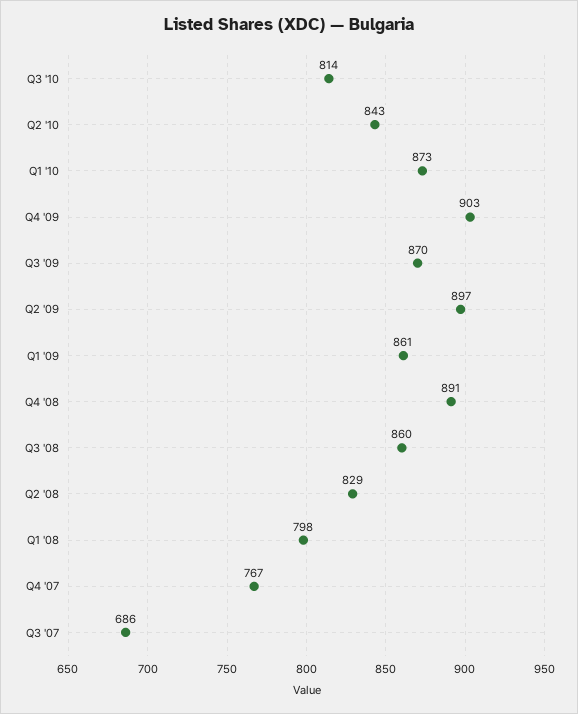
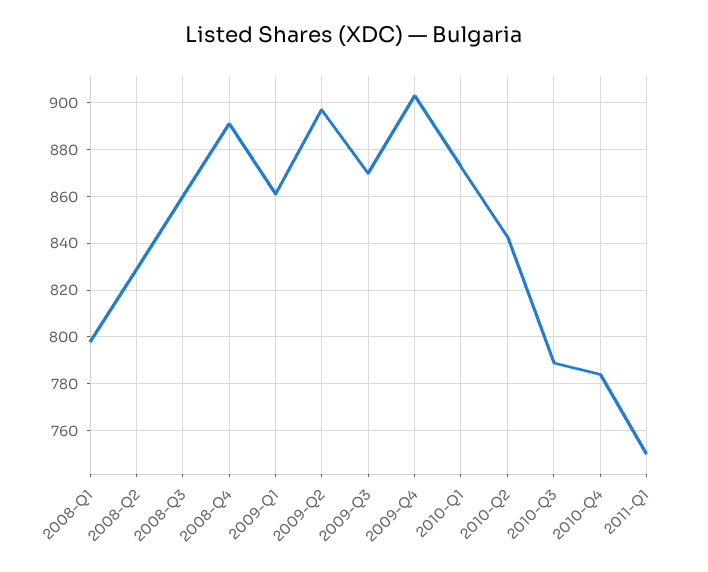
Q3 '10: 814 -> 790
Q4 '07: 767 -> none
Q3 '07: 686 -> none
2010-Q4: none -> 785
2011-Q1: none -> 750

